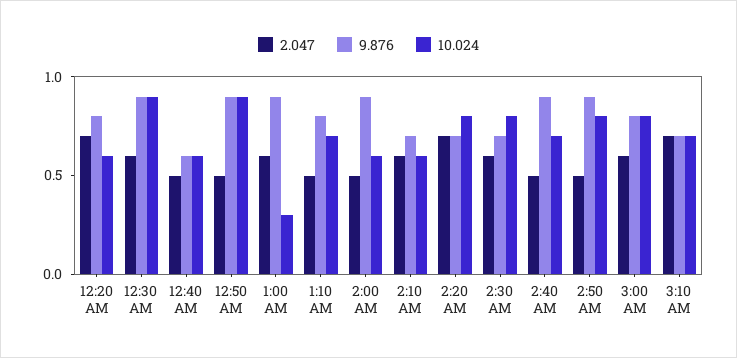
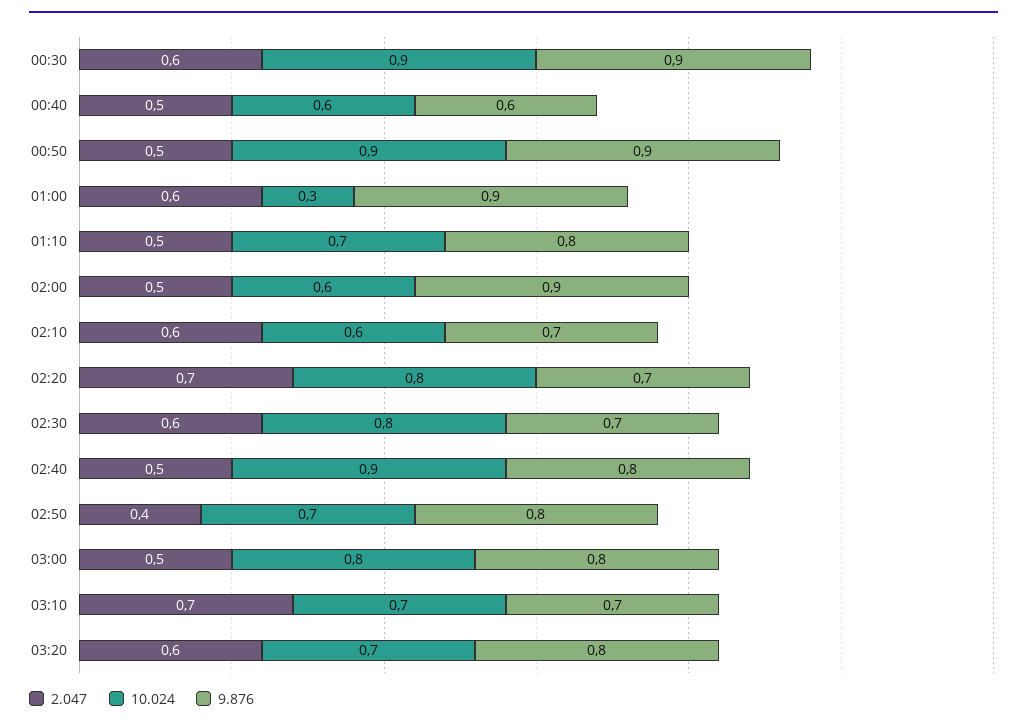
2.047, 12:20 AM: 0.7 -> none
9.876, 12:20 AM: 0.8 -> none
10.024, 12:20 AM: 0.6 -> none
9.876, 2:40 AM: 0.9 -> 0.8
10.024, 2:40 AM: 0.7 -> 0.9
2.047, 2:50 AM: 0.5 -> 0.4
9.876, 2:50 AM: 0.9 -> 0.8
10.024, 2:50 AM: 0.8 -> 0.7
2.047, 3:00 AM: 0.6 -> 0.5
2.047, 03:20: none -> 0.6
10.024, 03:20: none -> 0.7
9.876, 03:20: none -> 0.8

